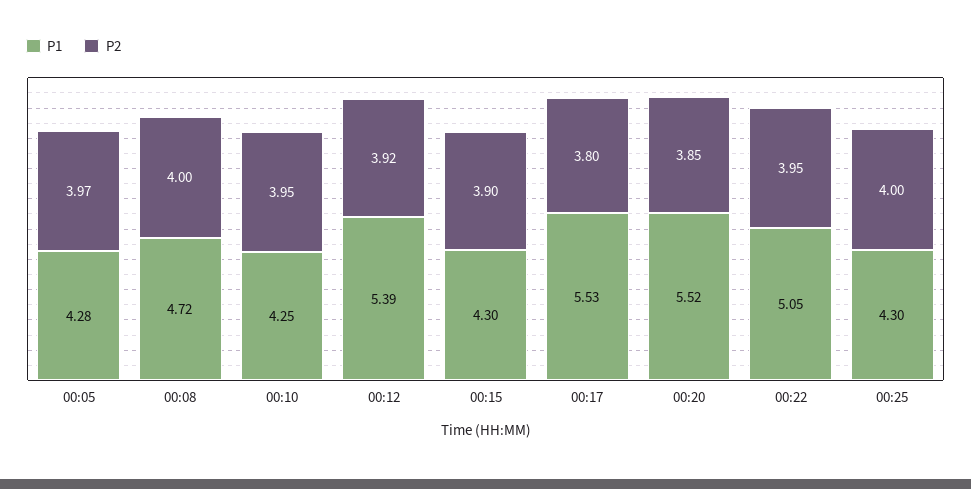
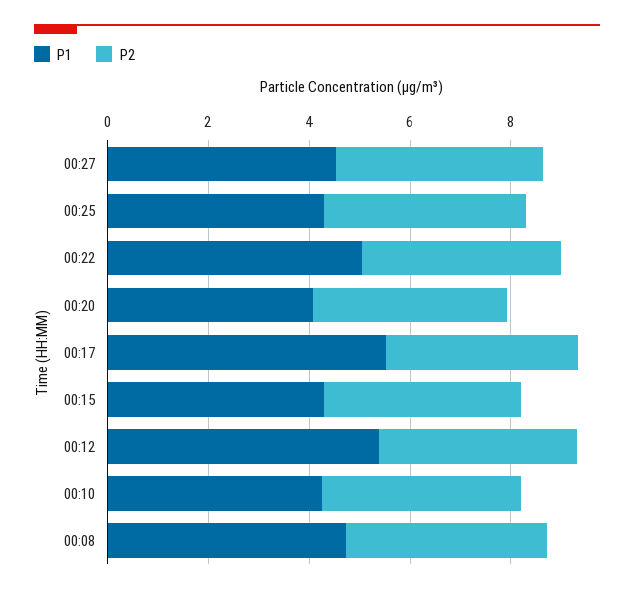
P1, 00:05: 4.28 -> none
P2, 00:05: 3.97 -> none
P1, 00:20: 5.52 -> 4
P1, 00:27: none -> 4.5
P2, 00:27: none -> 4

